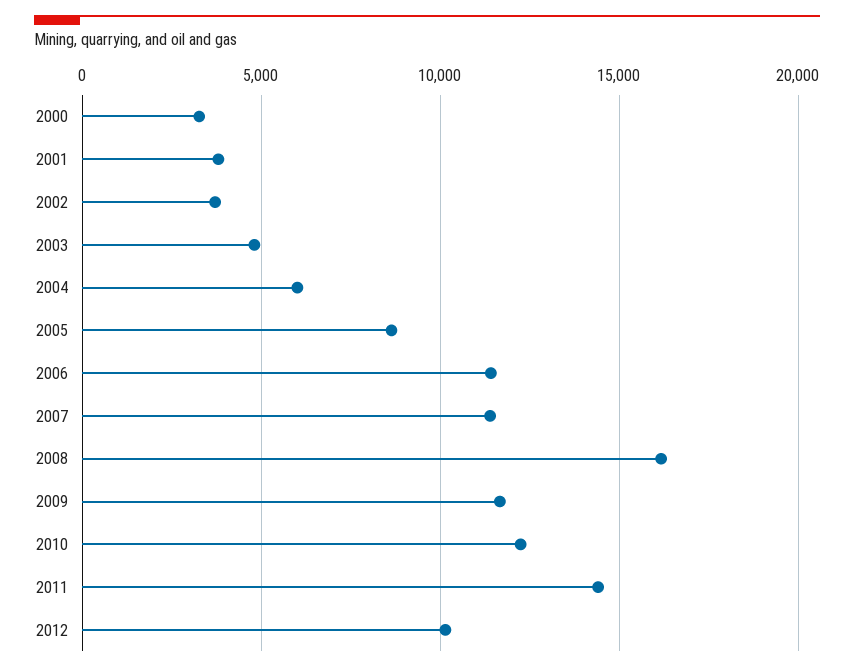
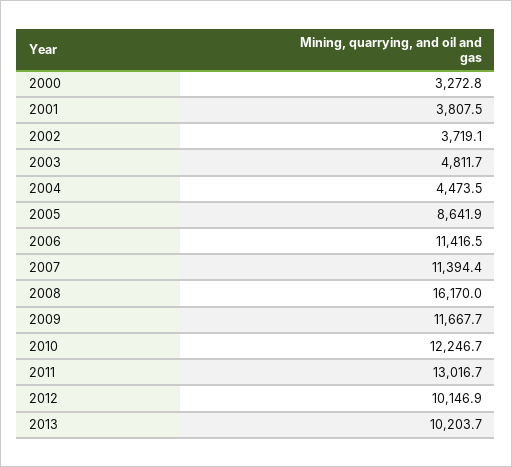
2004: 6000 -> 4473.5
2011: 14500 -> 13016.7
2013: none -> 10203.7

